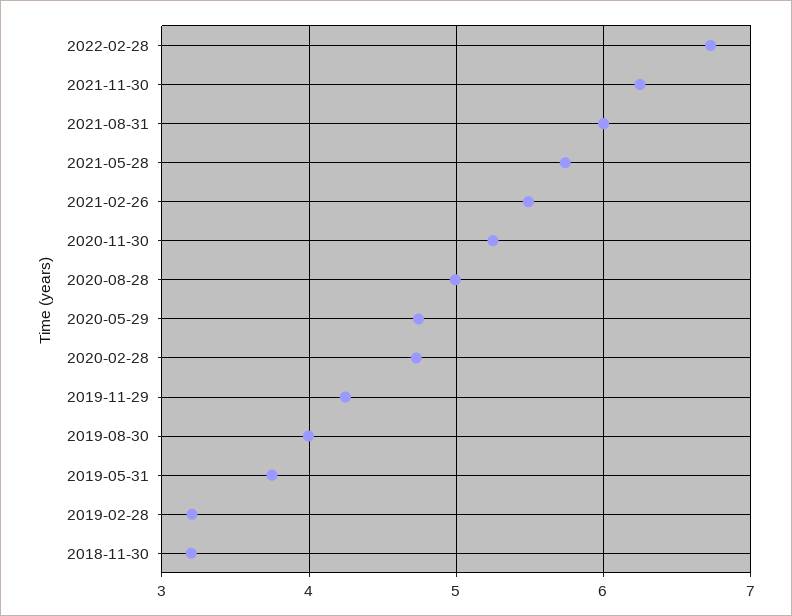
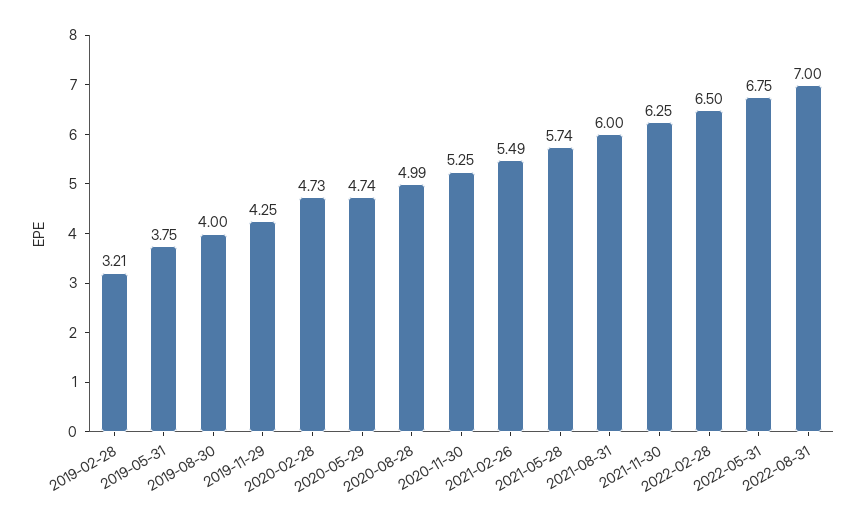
2022-02-28: 6.7 -> 6.5
2018-11-30: 3.2 -> none
2022-05-31: none -> 6.75
2022-08-31: none -> 7

